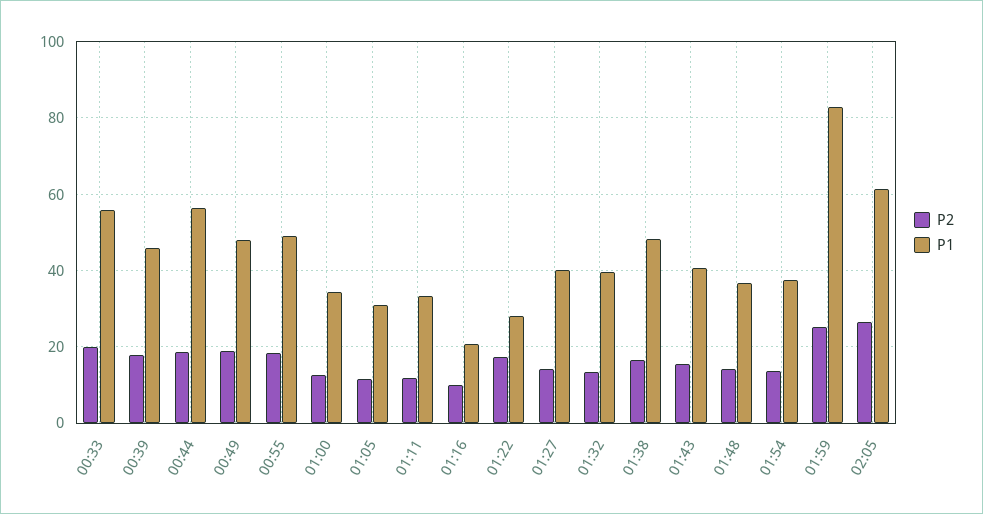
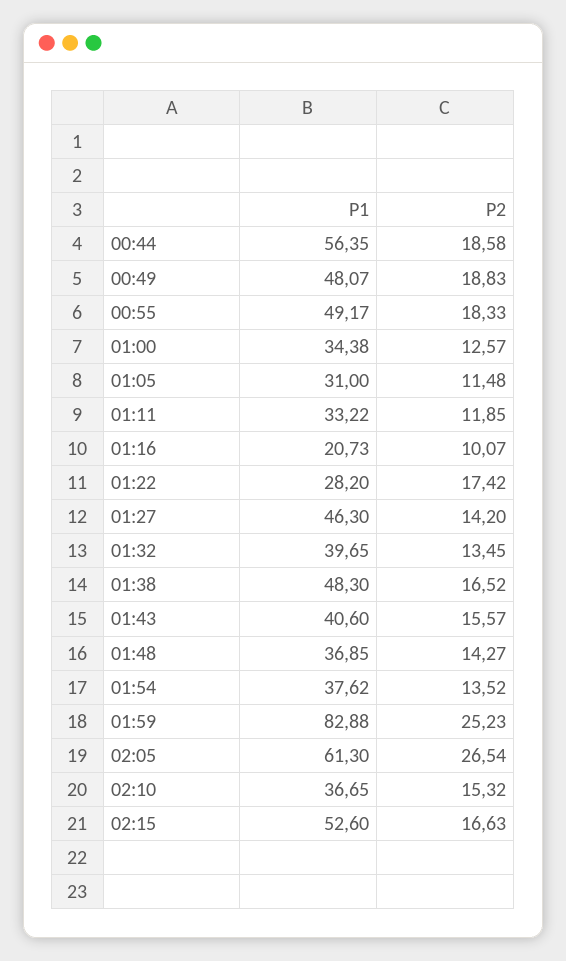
P2, 00:33: 20 -> none
P1, 00:33: 56 -> none
P2, 00:39: 18 -> none
P1, 00:39: 46 -> none
P1, 01:27: 40 -> 46.3
P1, 02:10: none -> 36.65
P2, 02:10: none -> 15.32
P1, 02:15: none -> 52.6
P2, 02:15: none -> 16.63

